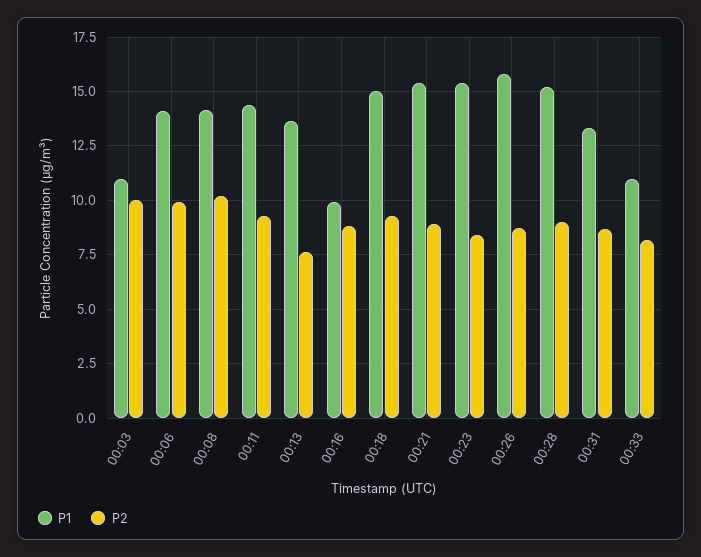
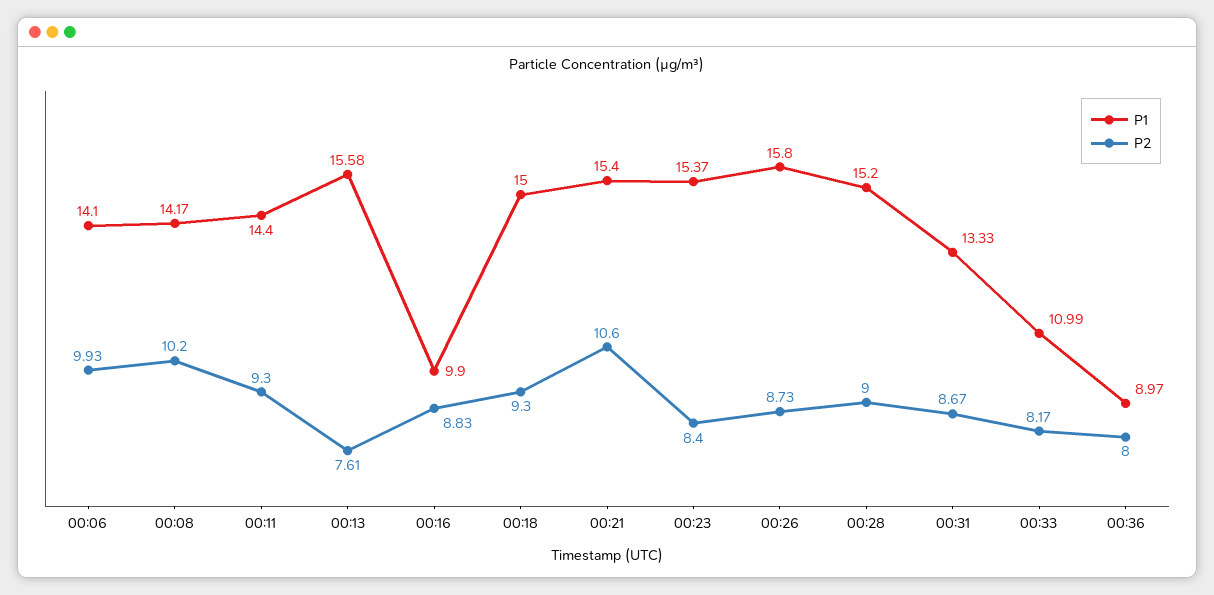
P1, 00:03: 11 -> none
P2, 00:03: 10 -> none
P1, 00:13: 13.5 -> 15.58
P2, 00:21: 9 -> 10.6
P1, 00:36: none -> 8.97
P2, 00:36: none -> 8

